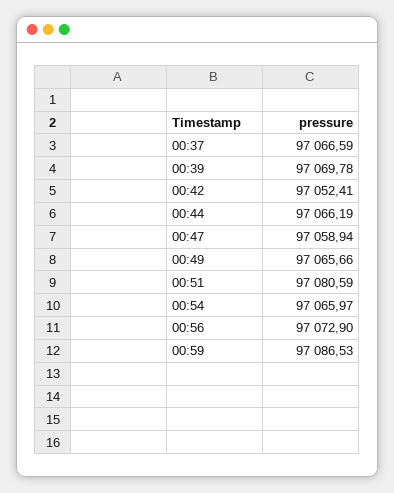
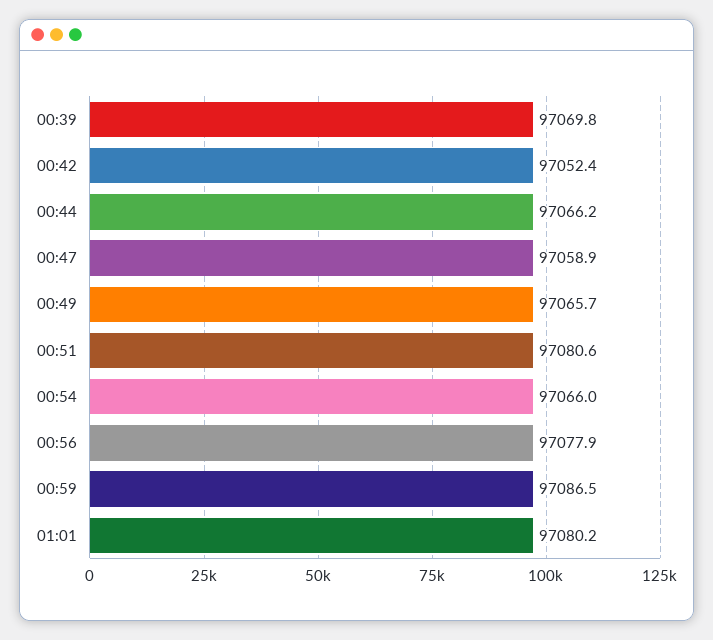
00:37: 97066.59 -> none
00:56: 97072.9 -> 97077.9
01:01: none -> 97080.2

